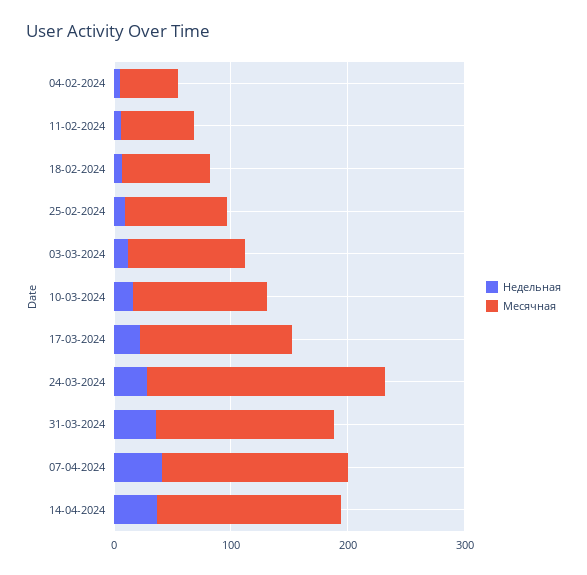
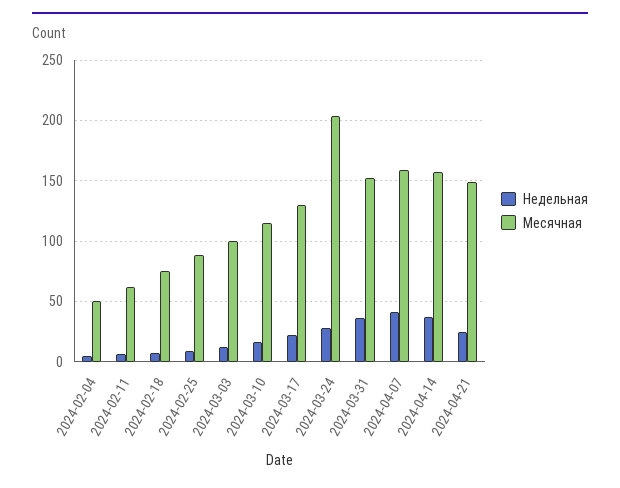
Недельная, 2024-04-21: none -> 25
Месячная, 2024-04-21: none -> 150

